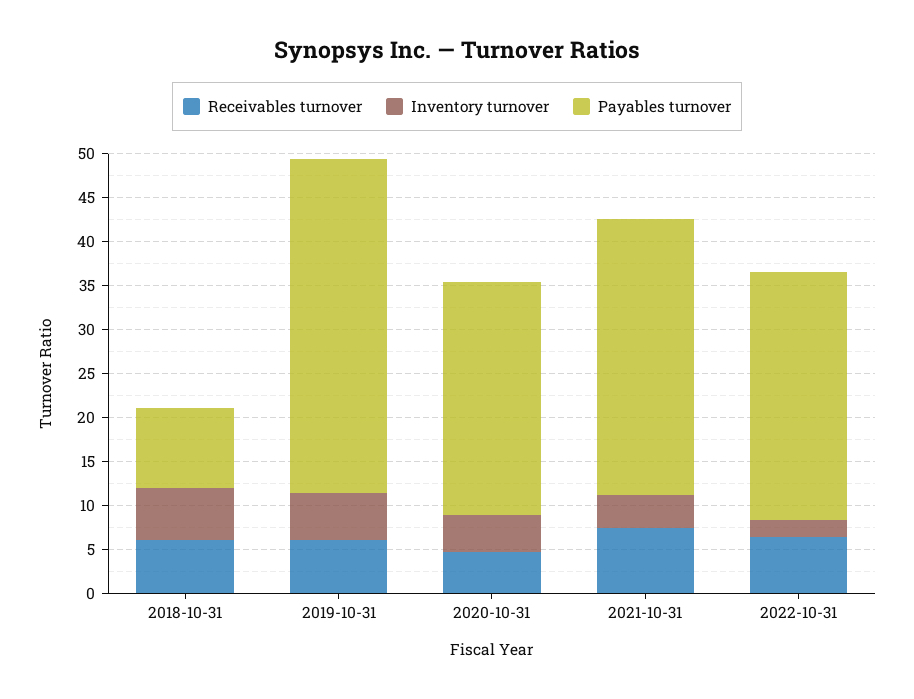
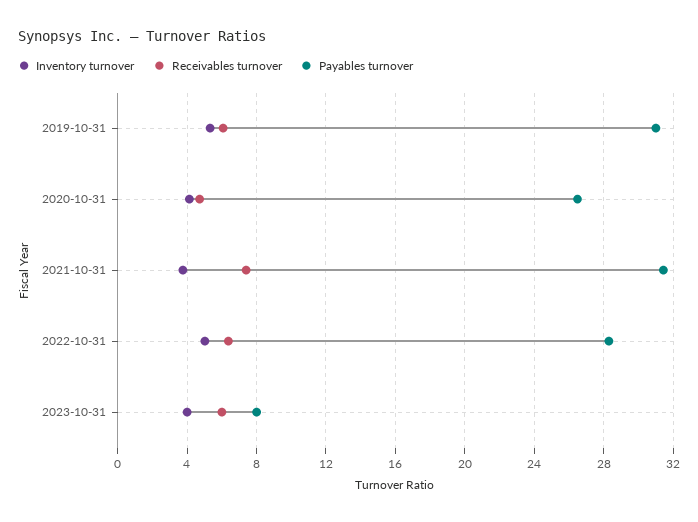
Receivables turnover, 2018-10-31: 6 -> none
Inventory turnover, 2018-10-31: 6 -> none
Payables turnover, 2018-10-31: 9 -> none
Payables turnover, 2019-10-31: 38 -> 31
Inventory turnover, 2022-10-31: 2 -> 5
Inventory turnover, 2023-10-31: none -> 4
Receivables turnover, 2023-10-31: none -> 6
Payables turnover, 2023-10-31: none -> 8

